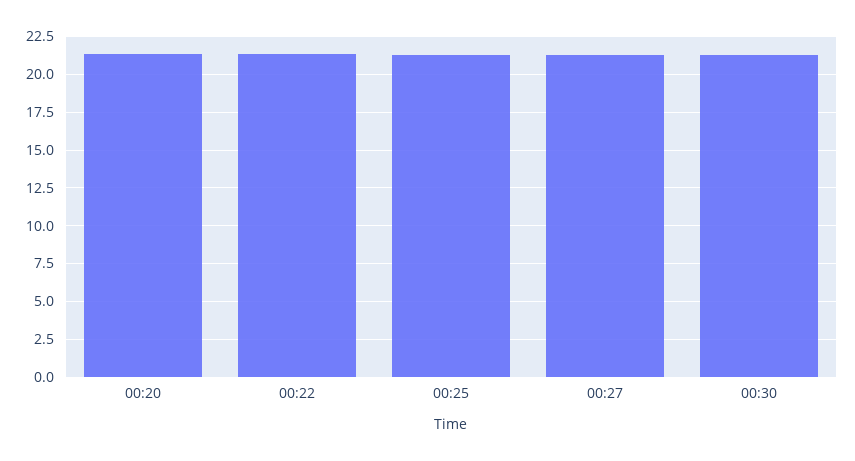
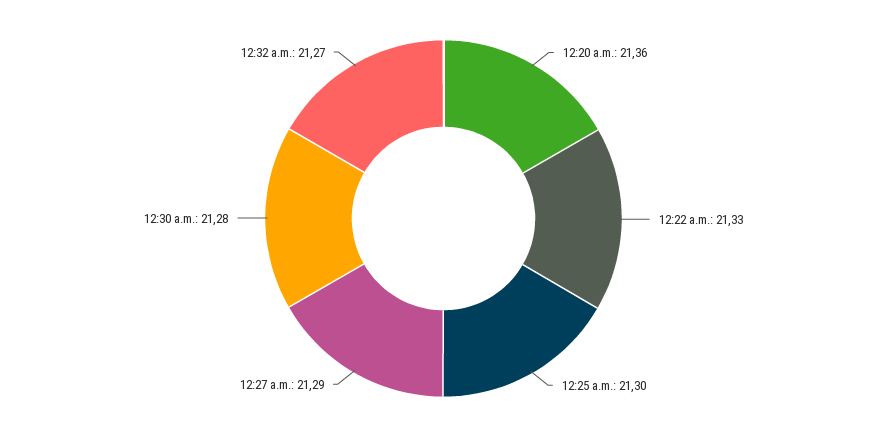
12:32 a.m.: none -> 21.27

